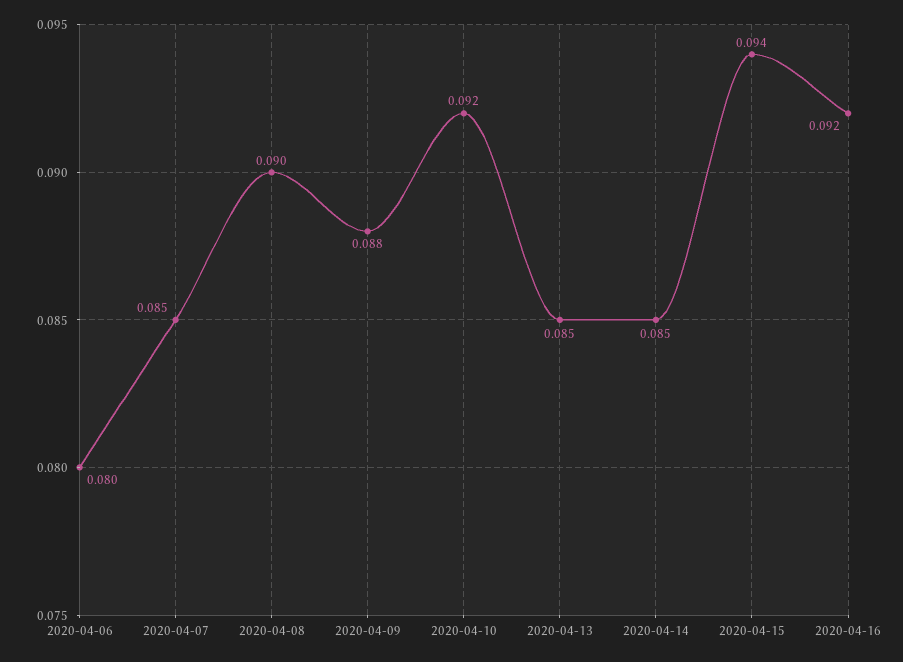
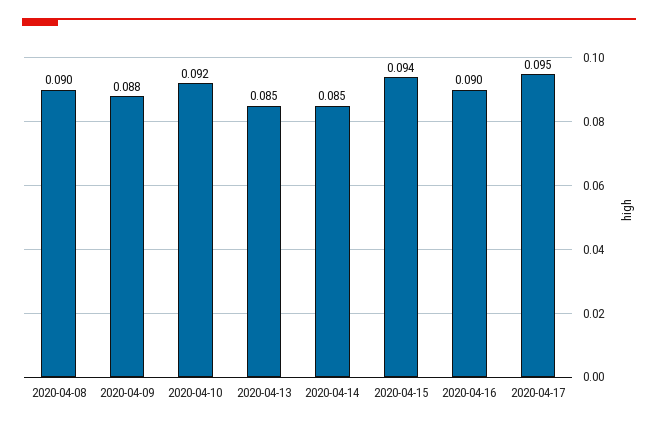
2020-04-06: 0.08 -> none
2020-04-07: 0.085 -> none
2020-04-16: 0.092 -> 0.09
2020-04-17: none -> 0.095

